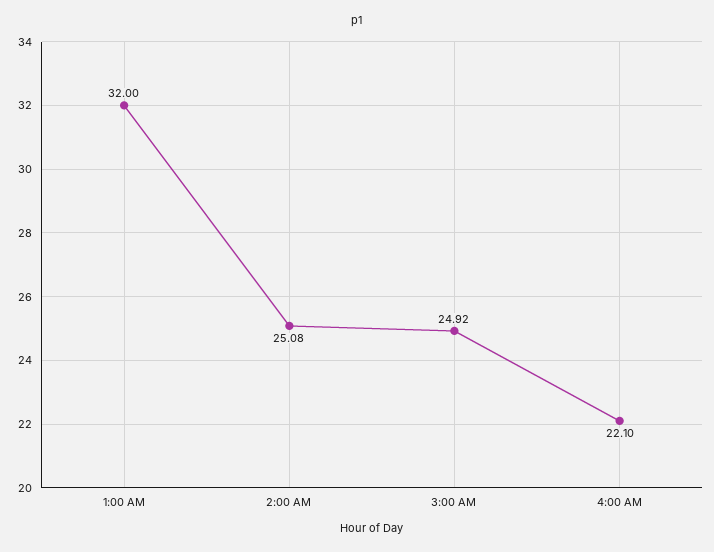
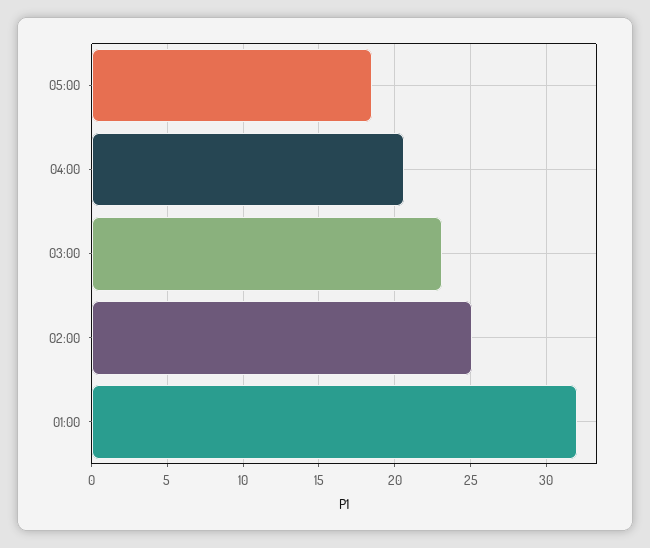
3:00 AM: 24.92 -> 23
4:00 AM: 22.1 -> 20.5
05:00: none -> 18.5

